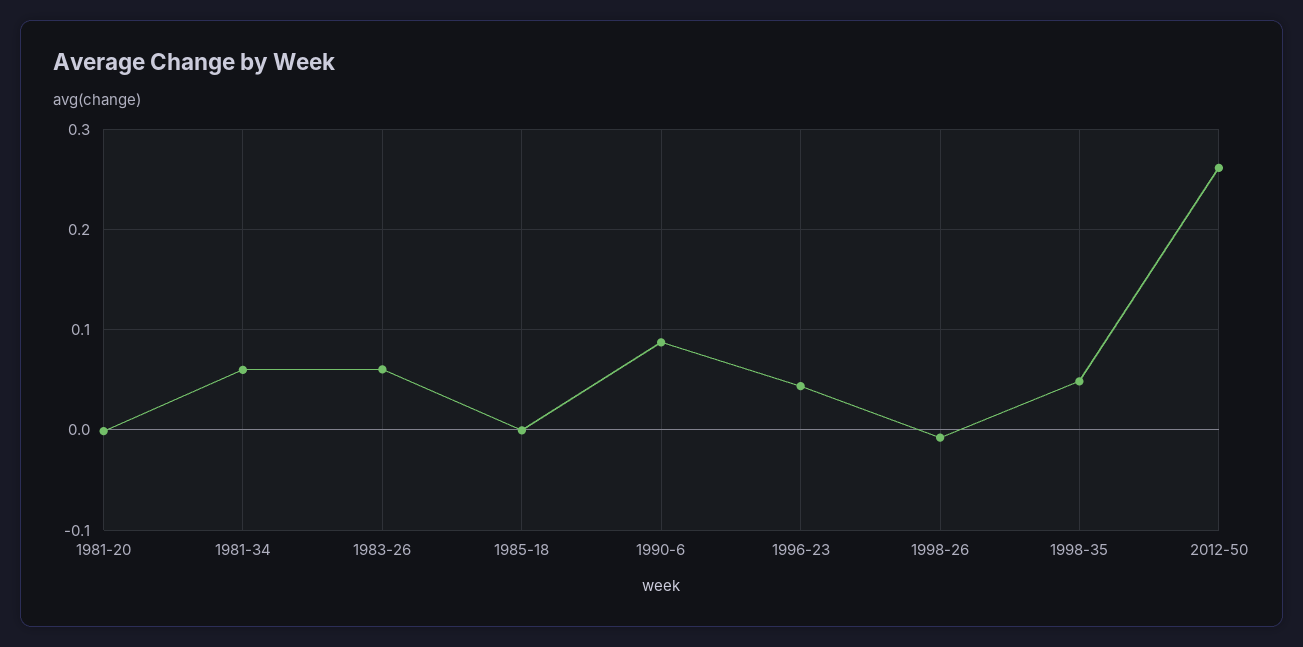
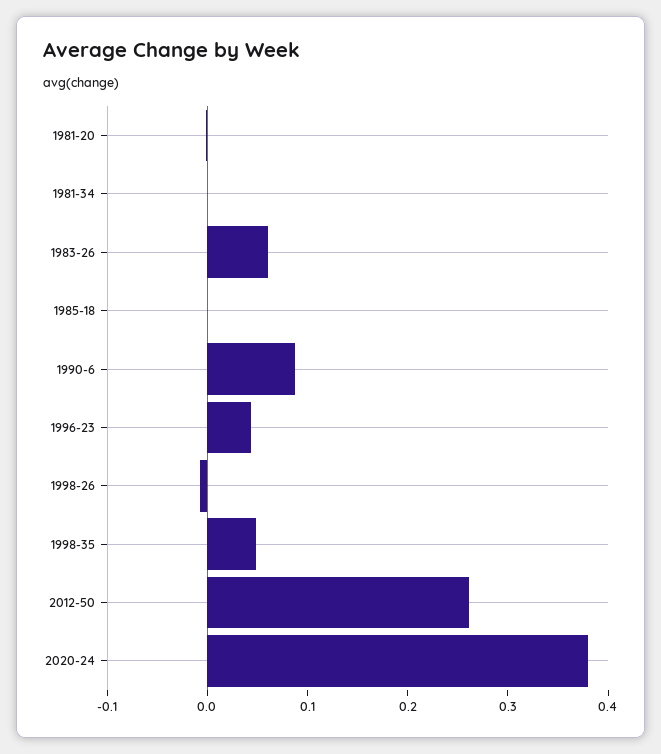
1981-34: 0.06 -> 0
2020-24: none -> 0.38

